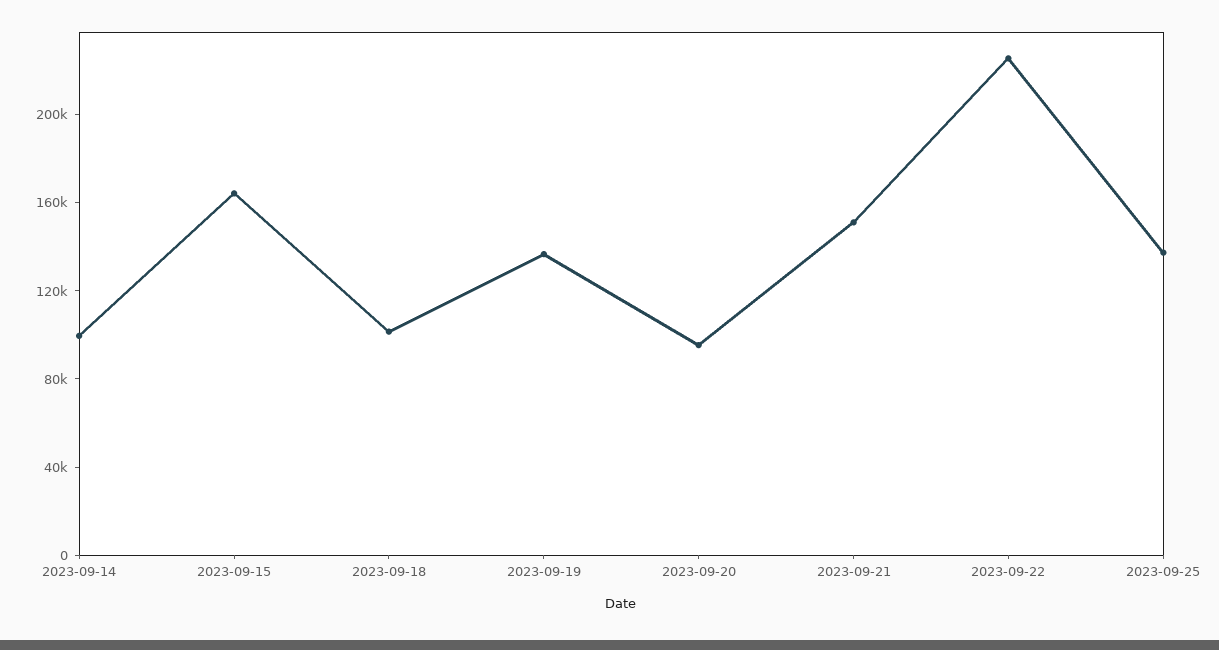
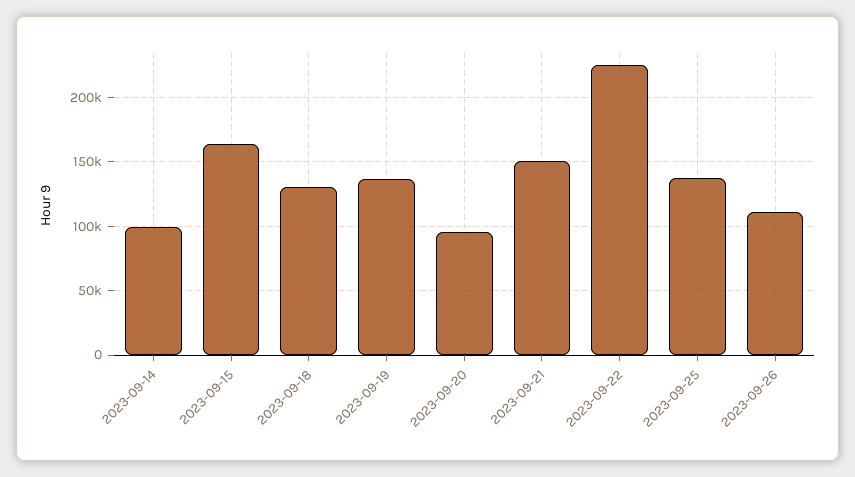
2023-09-18: 100000 -> 130000
2023-09-26: none -> 110000

